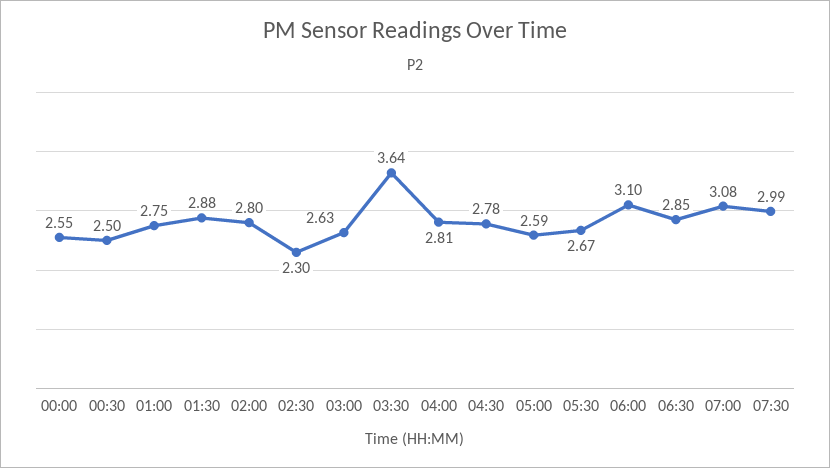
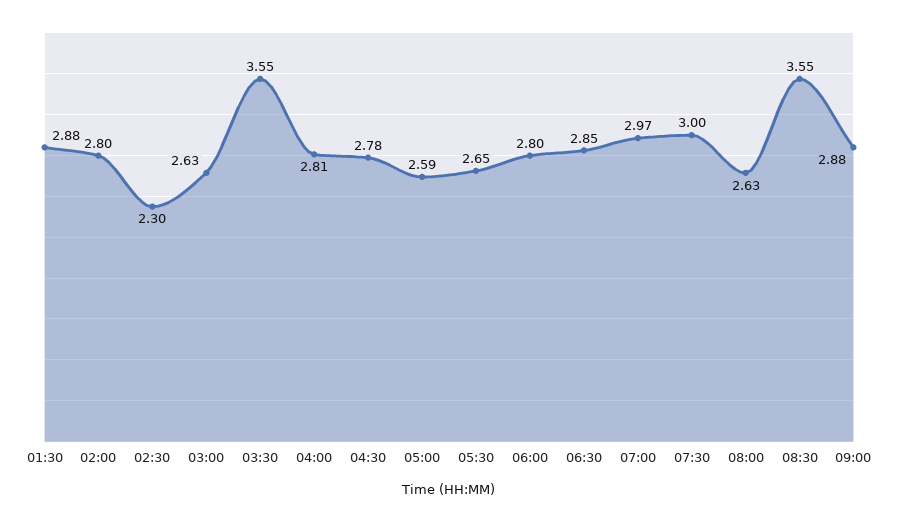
00:00: 2.55 -> none
00:30: 2.5 -> none
01:00: 2.75 -> none
03:30: 3.64 -> 3.55
05:30: 2.67 -> 2.65
06:00: 3.1 -> 2.8
07:00: 3.08 -> 2.97
07:30: 2.99 -> 3
08:00: none -> 2.63
08:30: none -> 3.55
09:00: none -> 2.88

